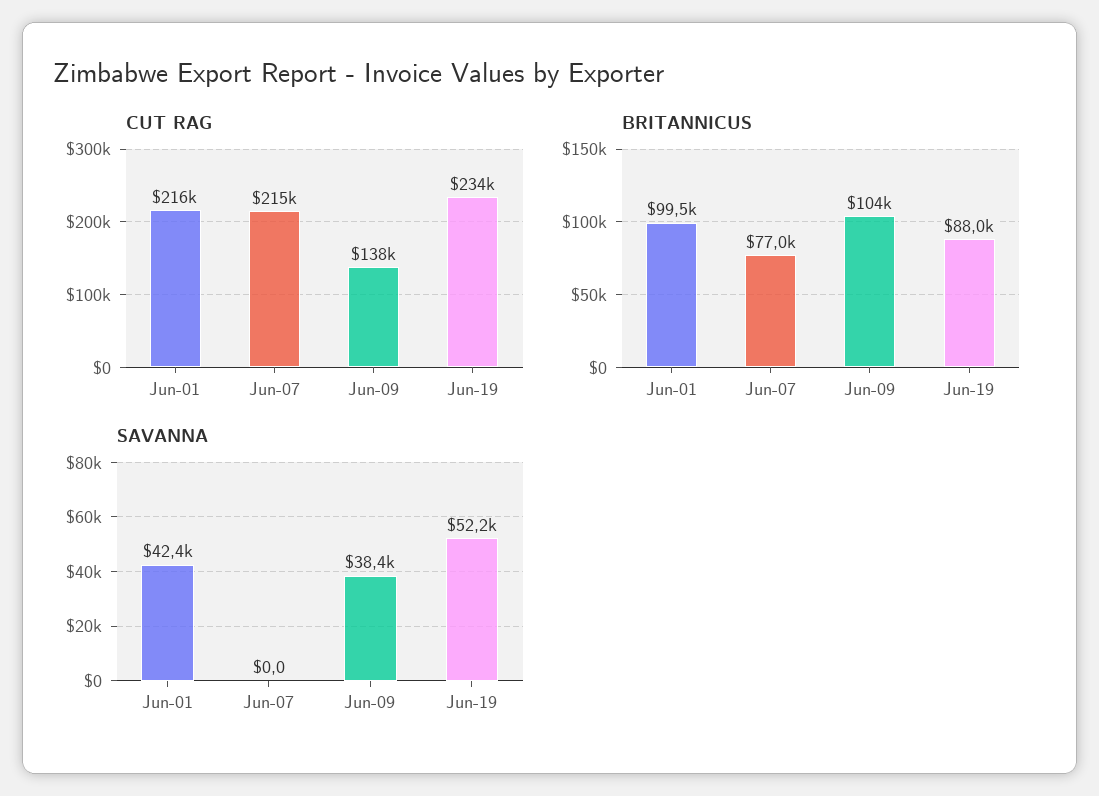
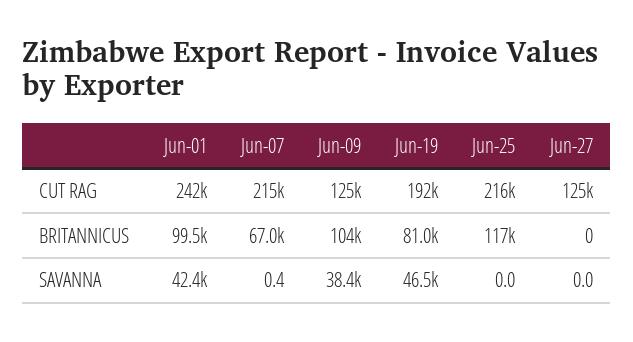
CUT RAG, Jun-01: 216000 -> 242000
CUT RAG, Jun-09: 138000 -> 125000
CUT RAG, Jun-19: 234000 -> 192000
BRITANNICUS, Jun-07: 77000 -> 67000
BRITANNICUS, Jun-19: 88000 -> 81000
SAVANNA, Jun-07: 0 -> 0.4
SAVANNA, Jun-19: 52200 -> 46500
CUT RAG, Jun-25: none -> 216000
CUT RAG, Jun-27: none -> 125000
BRITANNICUS, Jun-25: none -> 117000
BRITANNICUS, Jun-27: none -> 0
SAVANNA, Jun-25: none -> 0
SAVANNA, Jun-27: none -> 0

